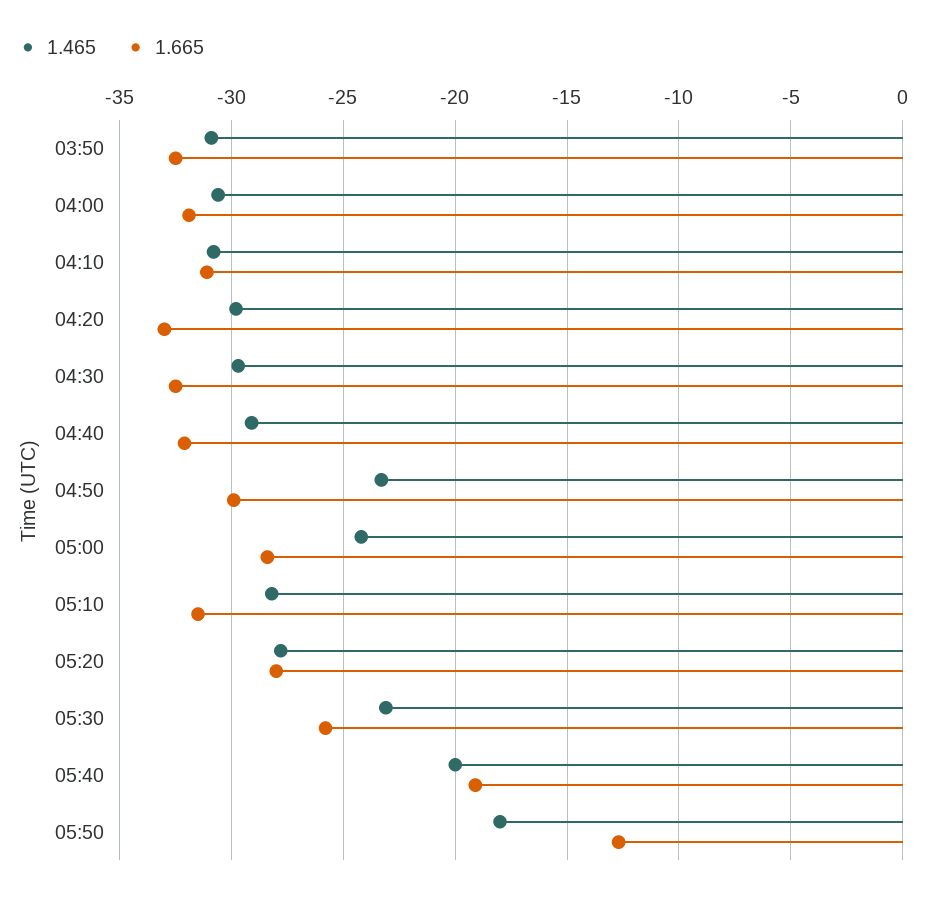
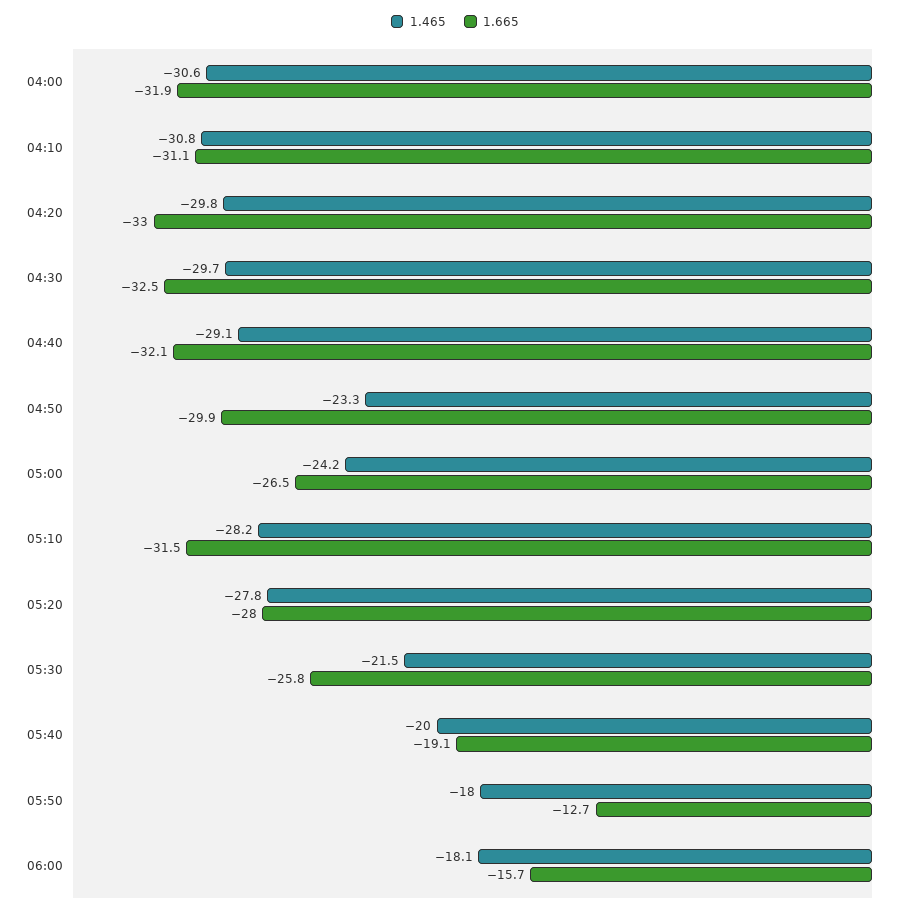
1.465, 03:50: -31 -> none
1.665, 03:50: -32.5 -> none
1.665, 05:00: -28.5 -> -26.5
1.465, 05:30: -23 -> -21.5
1.465, 06:00: none -> -18.1
1.665, 06:00: none -> -15.7

